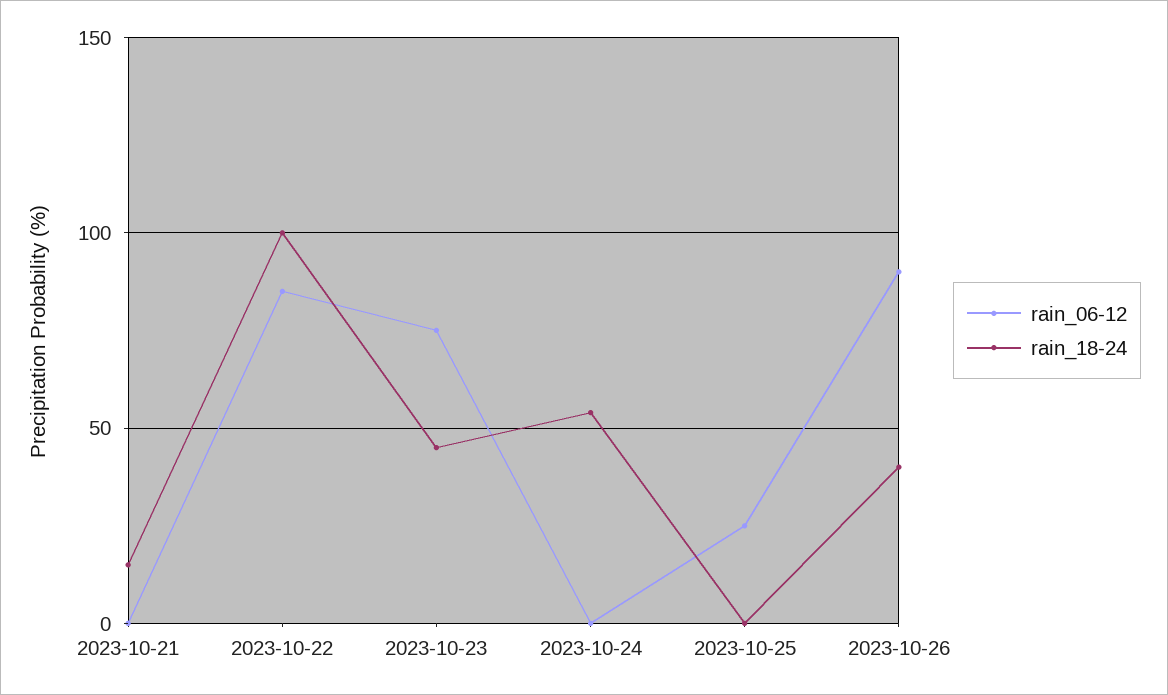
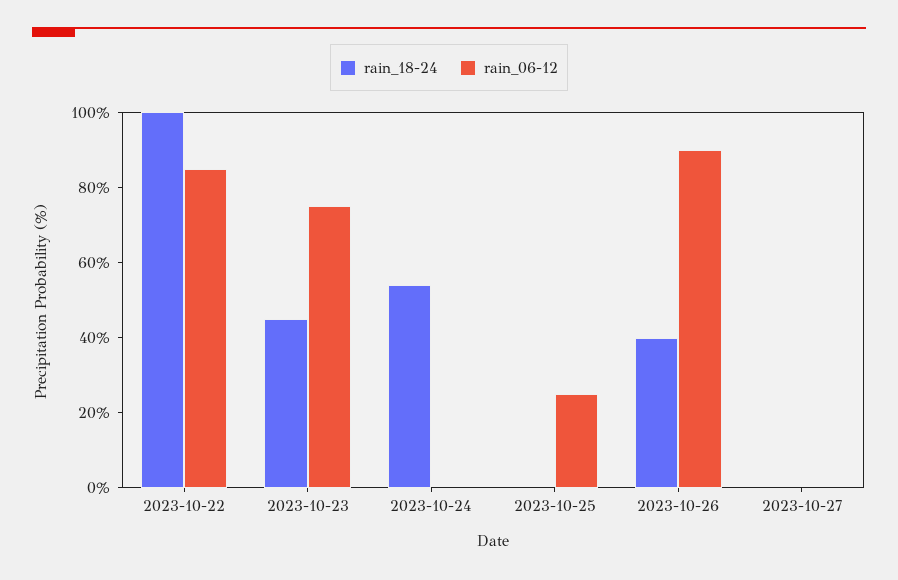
rain_06-12, 2023-10-21: 0 -> none
rain_18-24, 2023-10-21: 15 -> none
rain_18-24, 2023-10-27: none -> 0
rain_06-12, 2023-10-27: none -> 0

